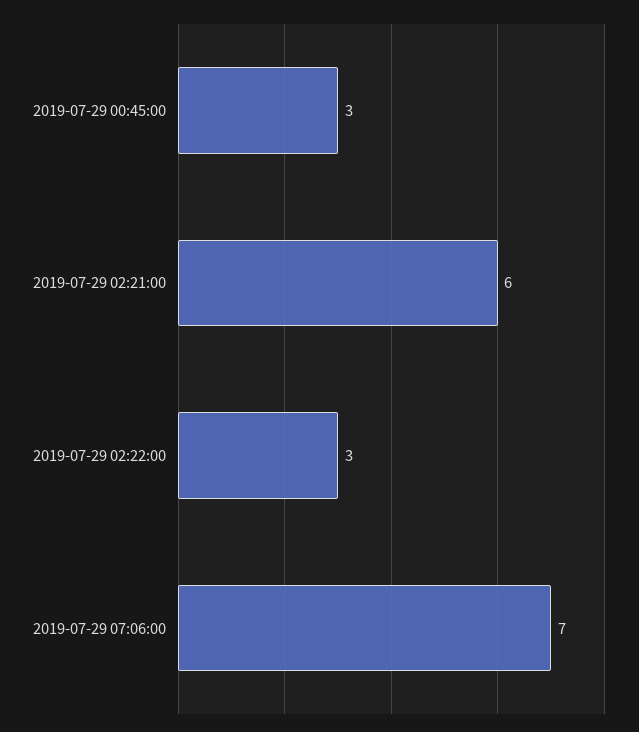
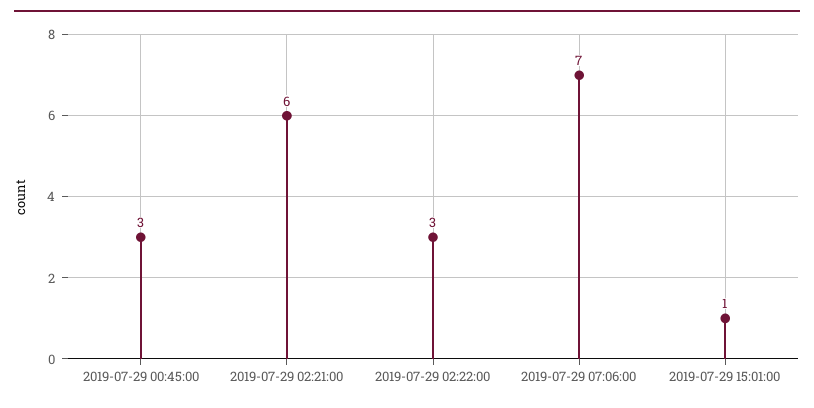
2019-07-29 15:01:00: none -> 1

